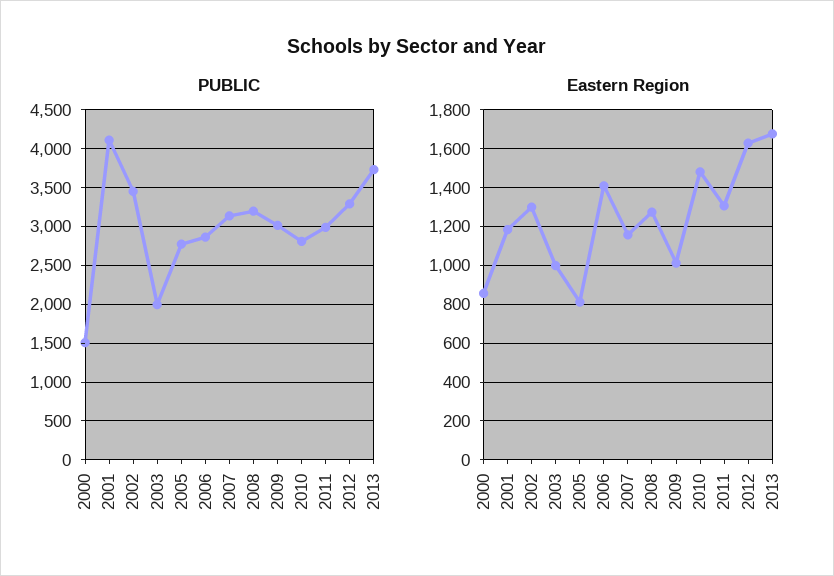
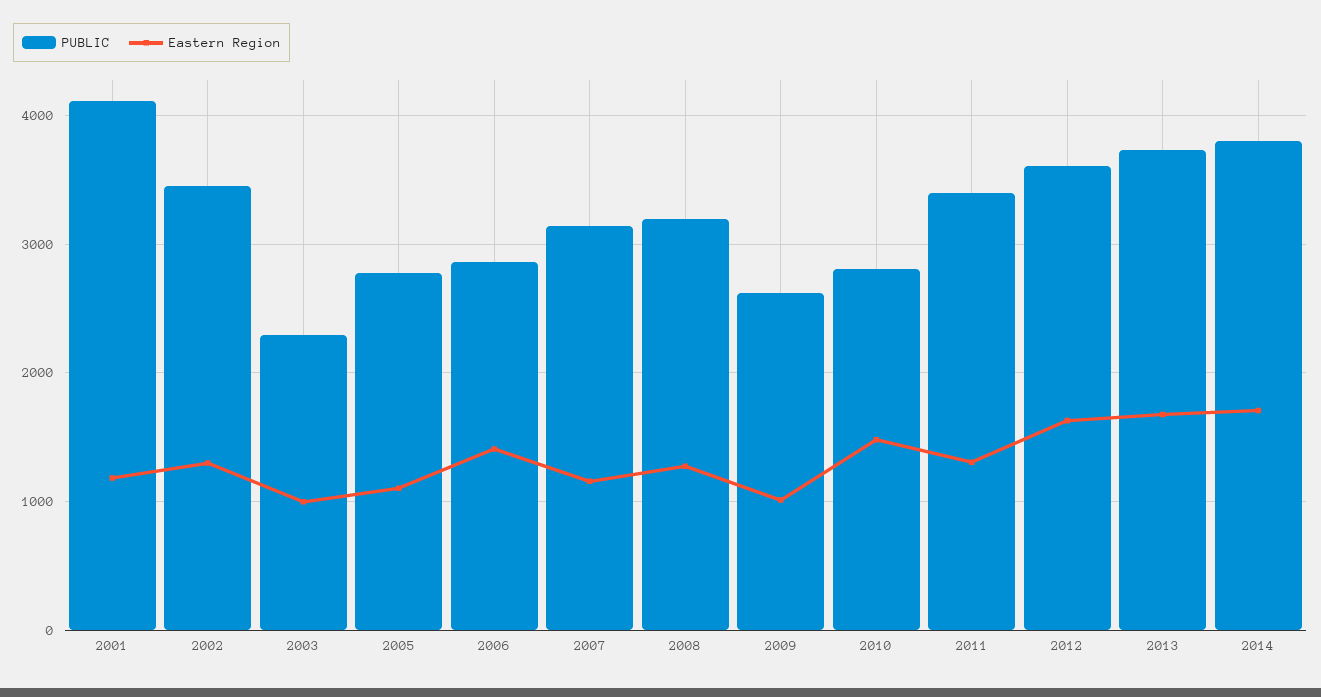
PUBLIC, 2000: 1500 -> none
PUBLIC, 2003: 2000 -> 2300
PUBLIC, 2009: 3000 -> 2600
PUBLIC, 2011: 3000 -> 3400
PUBLIC, 2012: 3300 -> 3600
Eastern Region, 2000: 850 -> none
Eastern Region, 2005: 800 -> 1100
PUBLIC, 2014: none -> 3800
Eastern Region, 2014: none -> 1700

